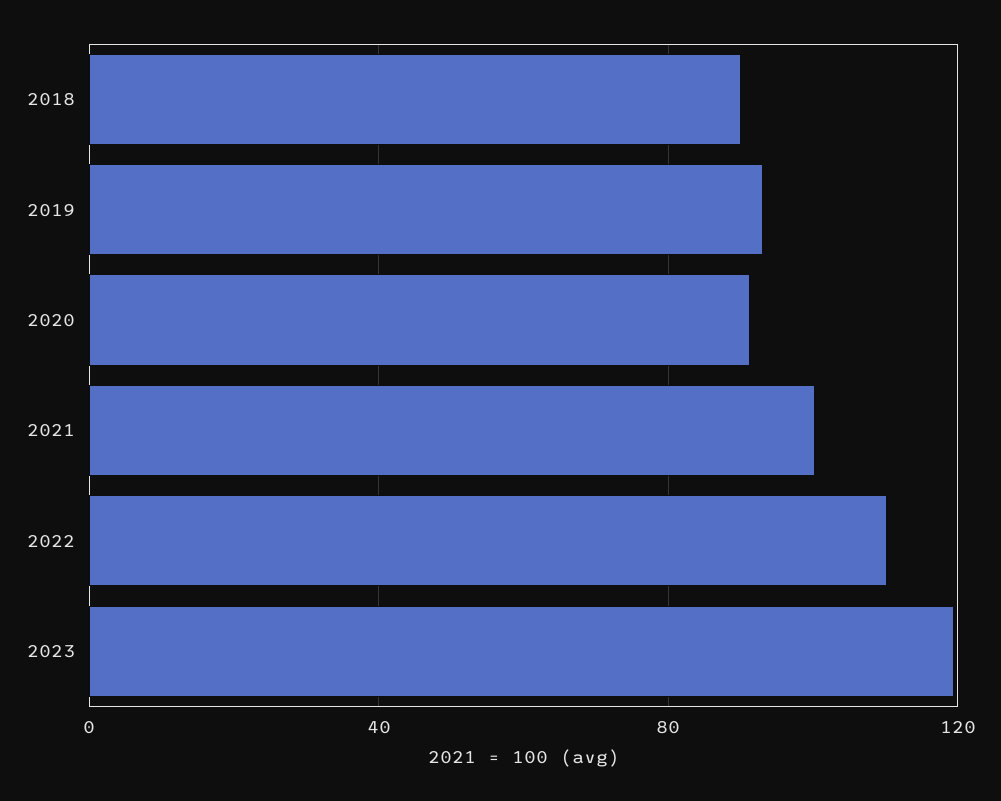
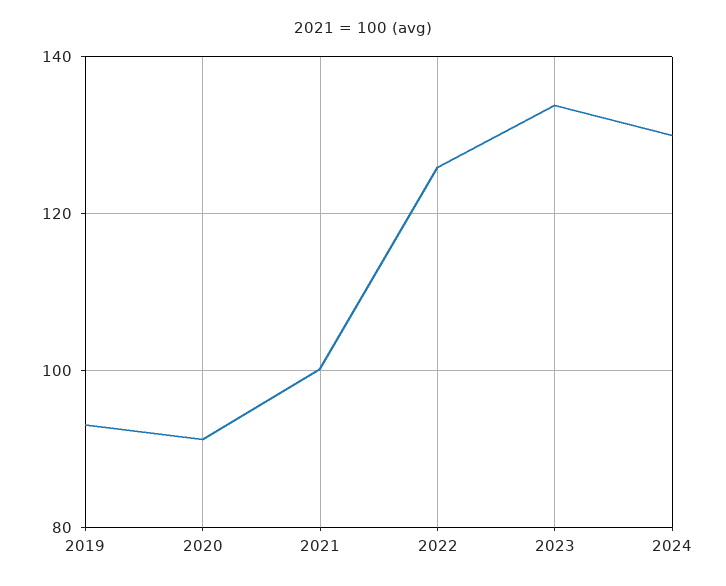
2018: 90 -> none
2022: 110 -> 126
2023: 120 -> 134
2024: none -> 130

